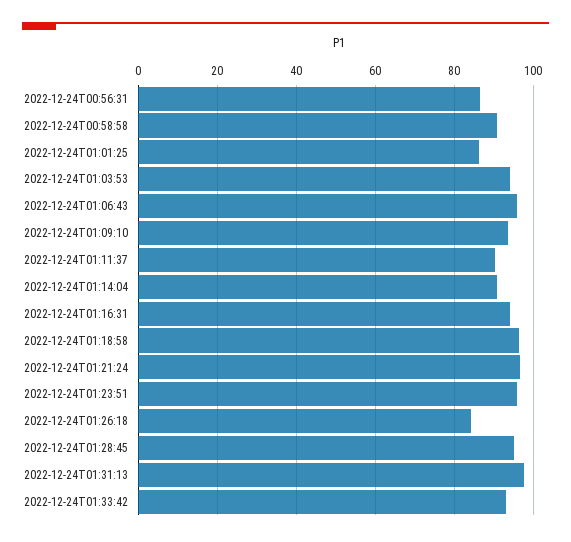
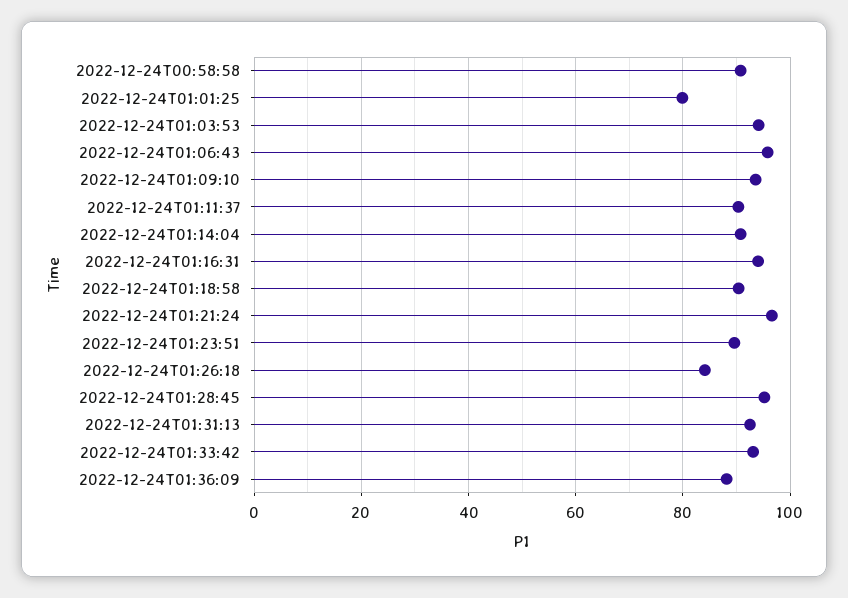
2022-12-24T00:56:31: 86 -> none
2022-12-24T01:01:25: 86 -> 80
2022-12-24T01:18:58: 96 -> 90
2022-12-24T01:23:51: 96 -> 90
2022-12-24T01:31:13: 98 -> 92
2022-12-24T01:36:09: none -> 88

